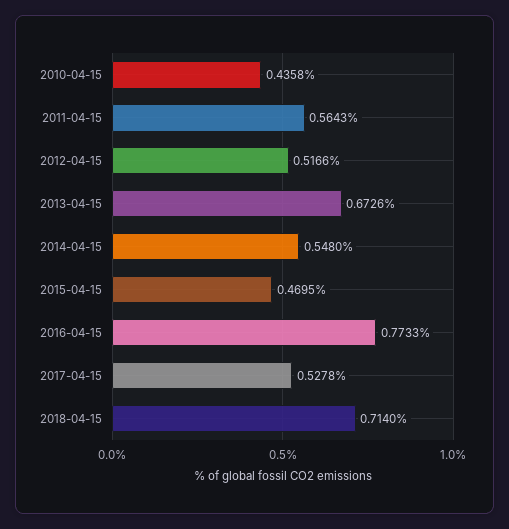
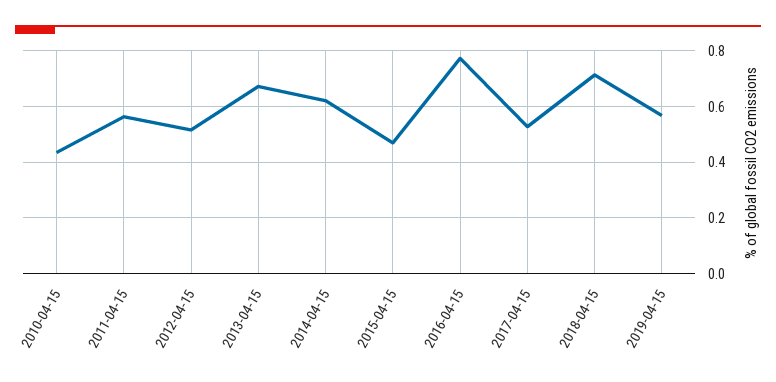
2014-04-15: 0.548 -> 0.625
2019-04-15: none -> 0.575

